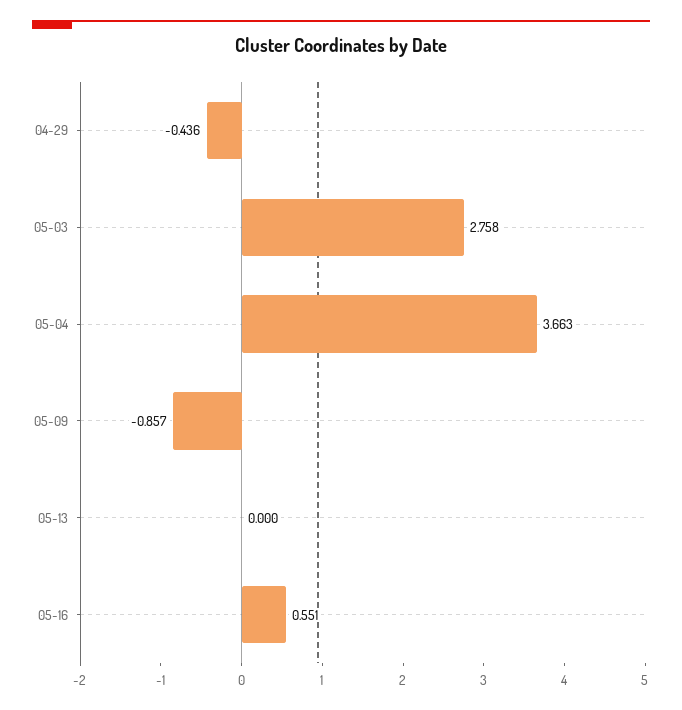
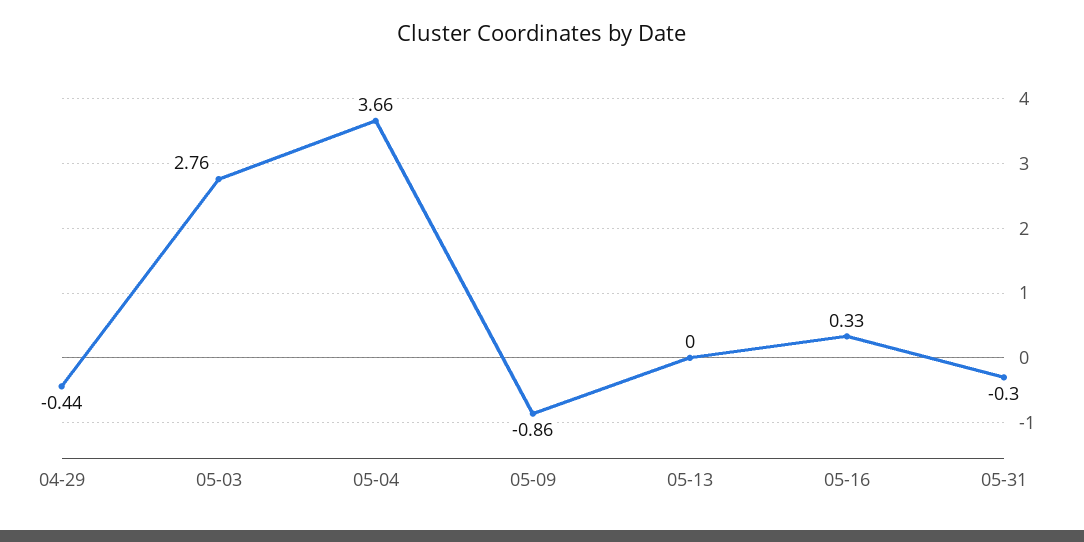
05-16: 0.551 -> 0.33
05-31: none -> -0.3

